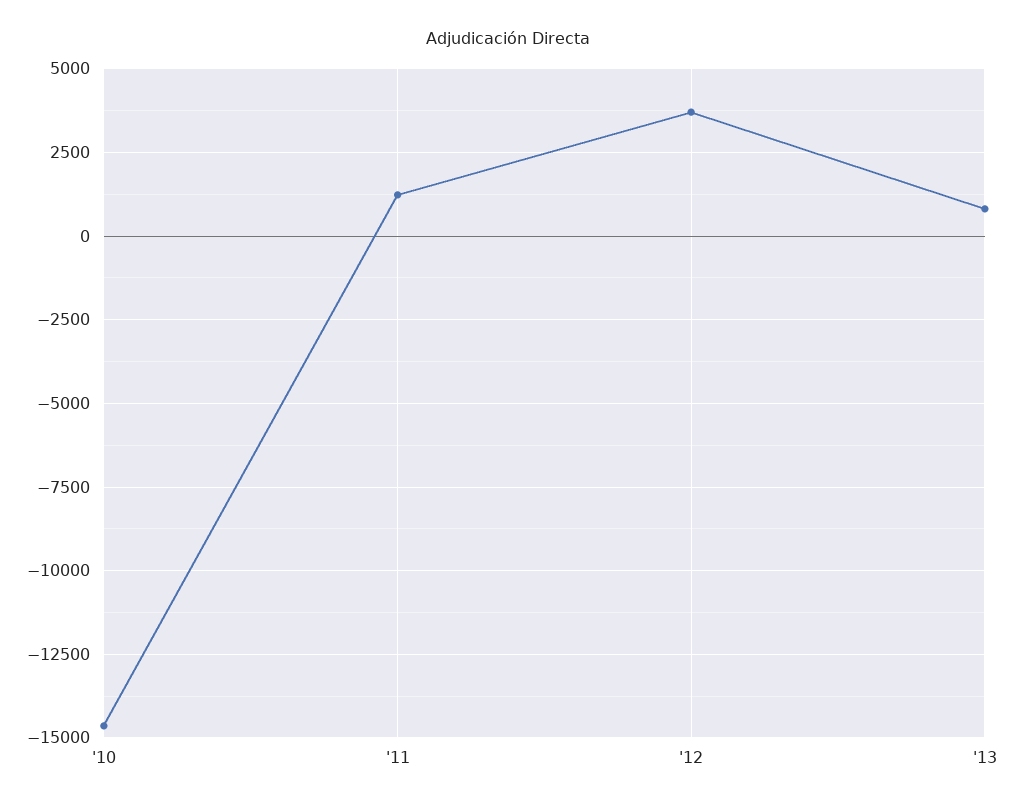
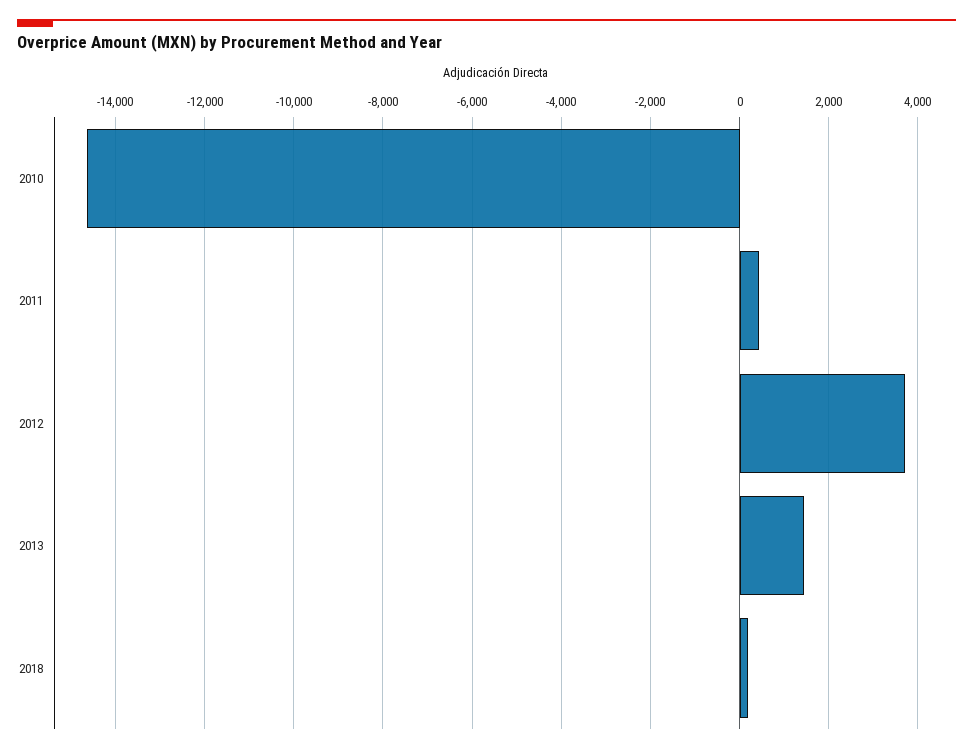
'11: 1250 -> 400
'13: 750 -> 1400
2018: none -> 200

